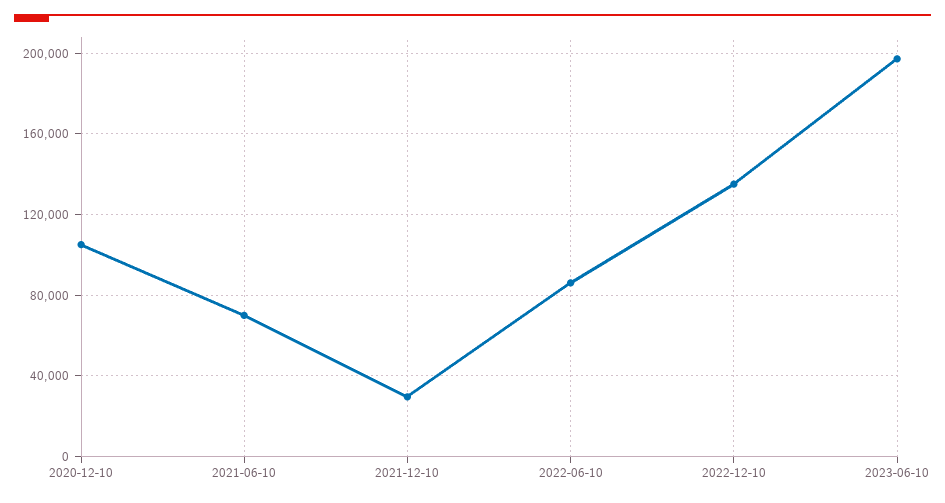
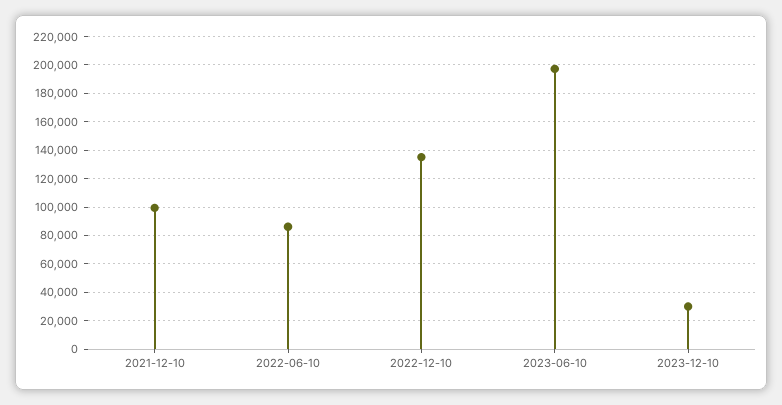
2020-12-10: 105000 -> none
2021-06-10: 70000 -> none
2021-12-10: 30000 -> 100000
2023-12-10: none -> 30000

